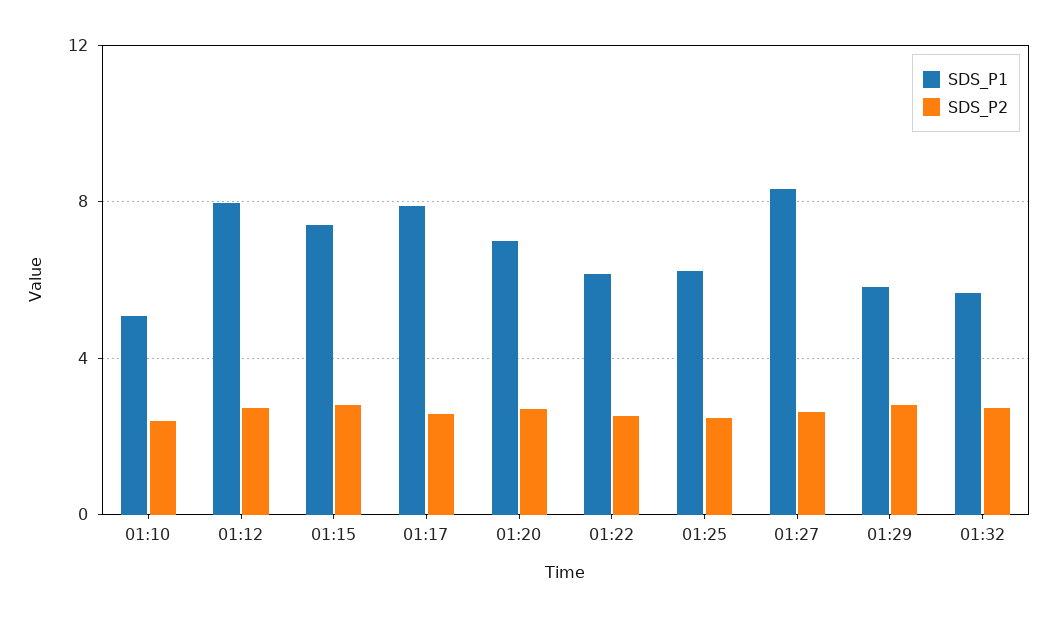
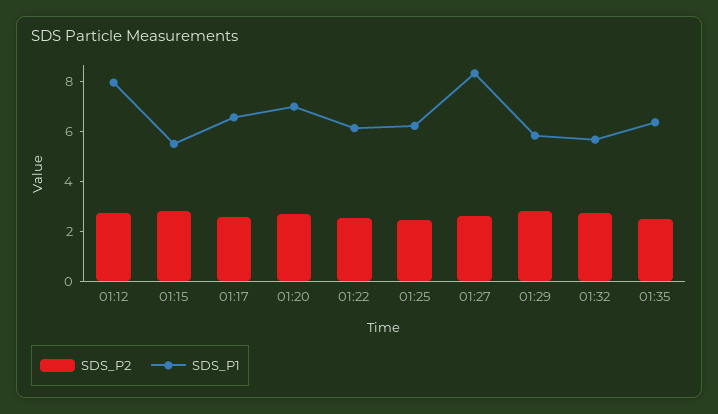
SDS_P1, 01:10: 5 -> none
SDS_P2, 01:10: 2.5 -> none
SDS_P1, 01:15: 7.5 -> 5.5
SDS_P1, 01:17: 8 -> 6.5
SDS_P2, 01:35: none -> 2.5
SDS_P1, 01:35: none -> 6.5

